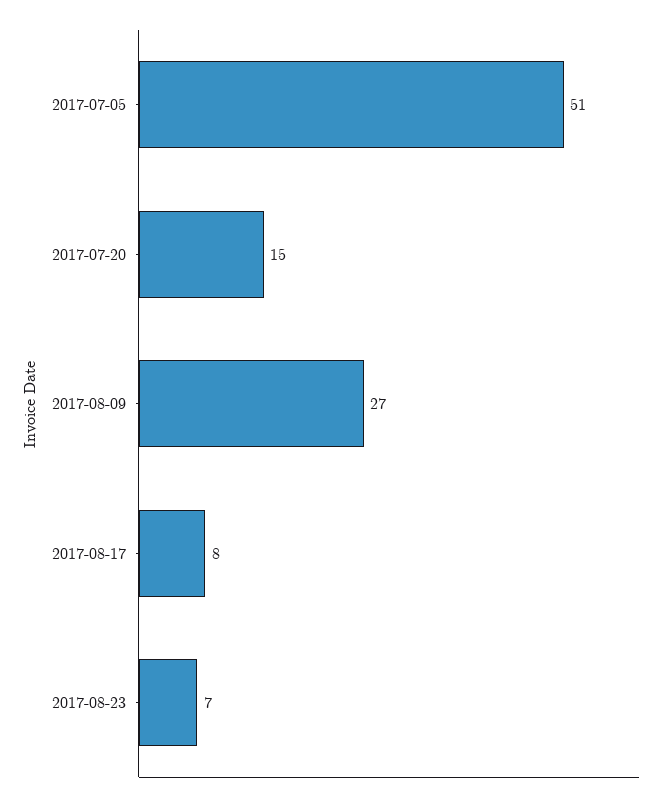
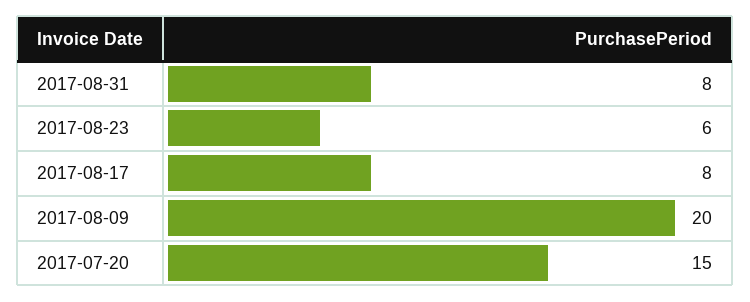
2017-07-05: 51 -> none
2017-08-09: 27 -> 20
2017-08-23: 7 -> 6
2017-08-31: none -> 8

